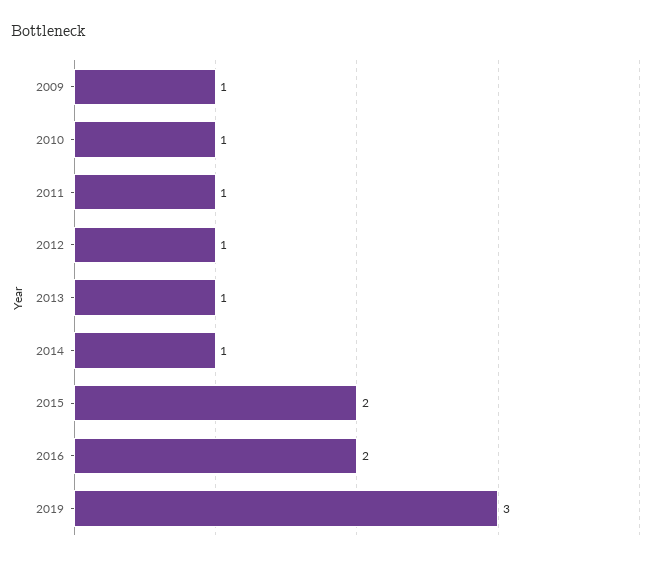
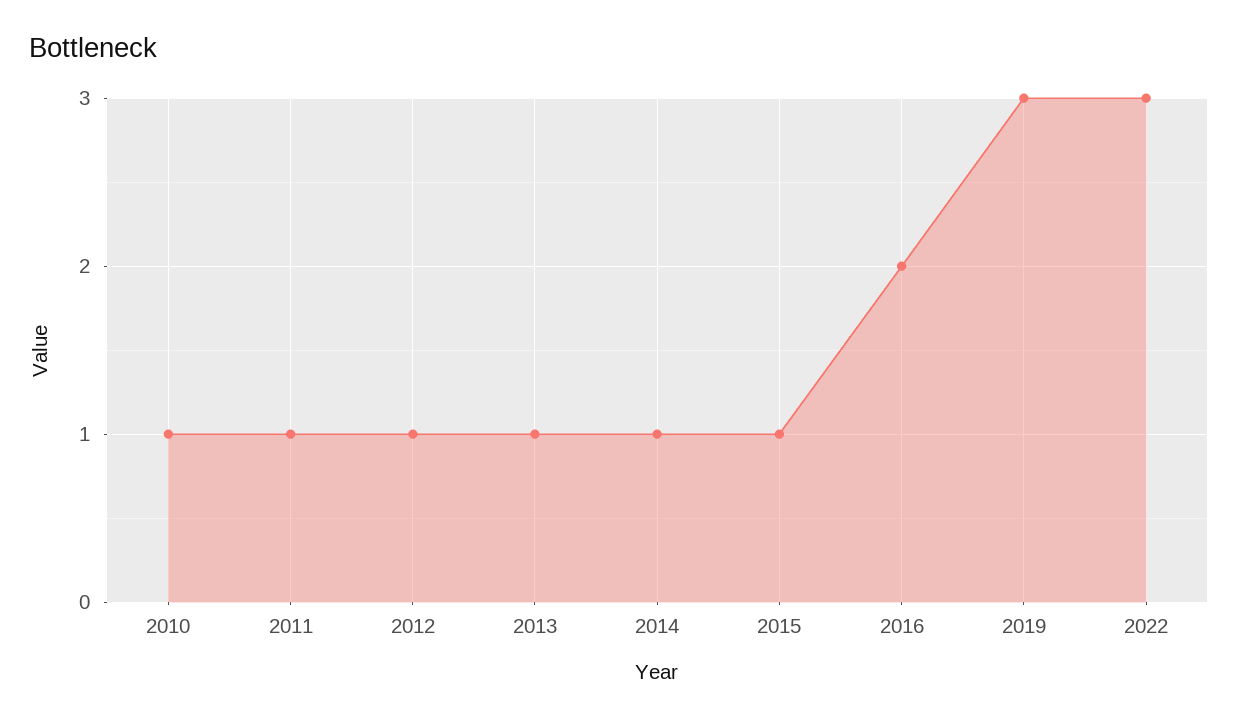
2009: 1 -> none
2015: 2 -> 1
2022: none -> 3

